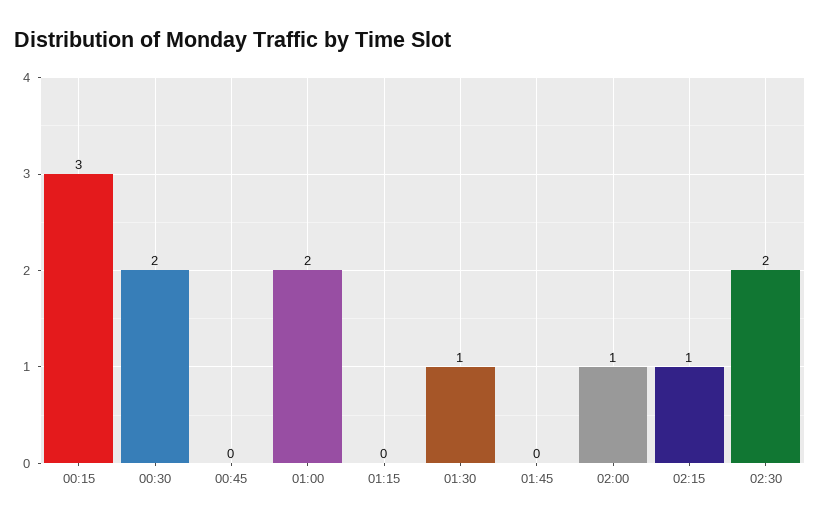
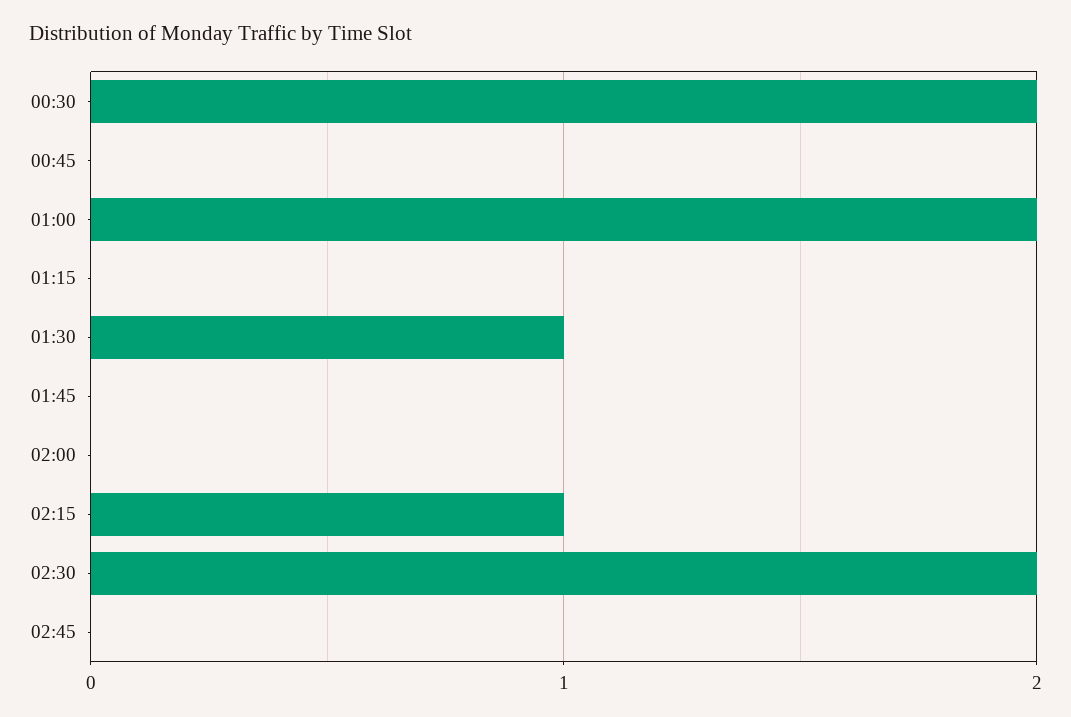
00:15: 3 -> none
02:00: 1 -> 0
02:45: none -> 0

